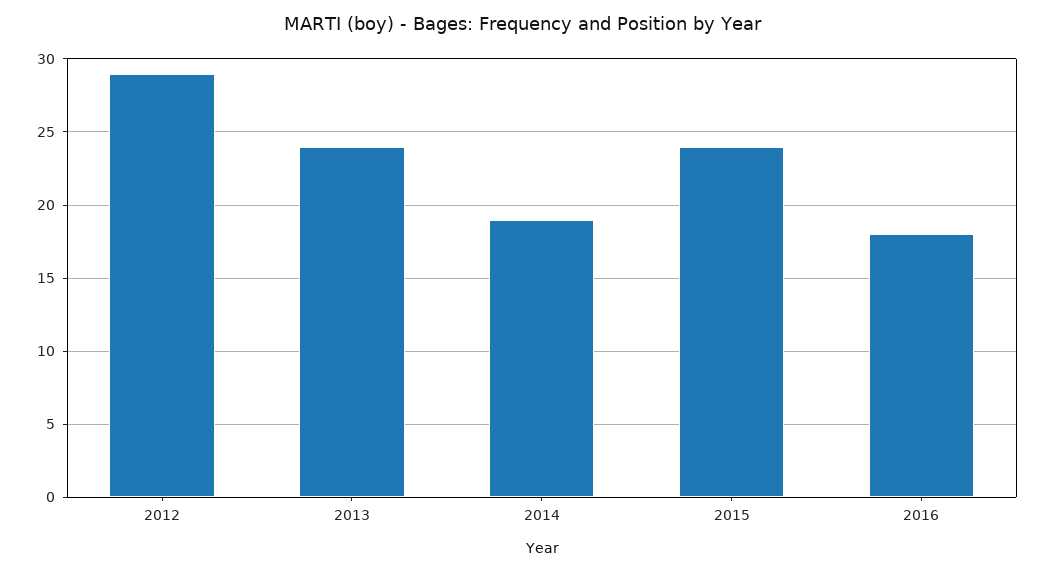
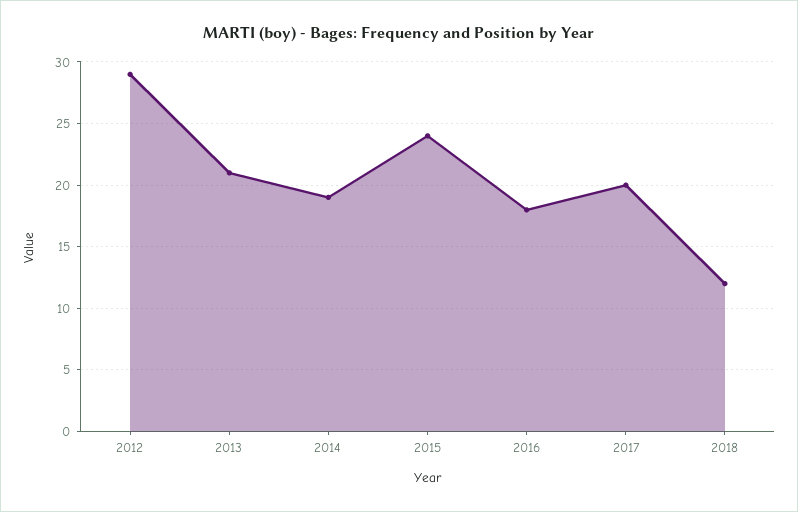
2013: 24 -> 21
2017: none -> 20
2018: none -> 12

